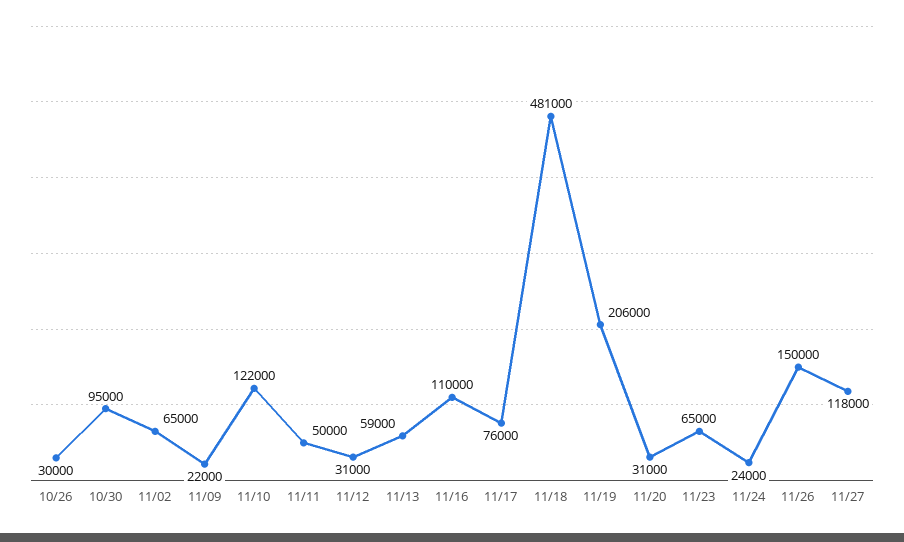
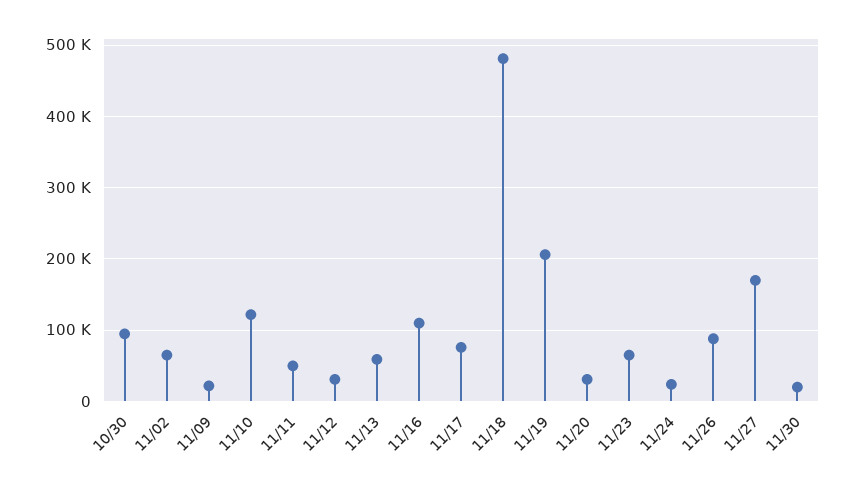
10/26: 30000 -> none
11/26: 150000 -> 90000
11/27: 118000 -> 170000
11/30: none -> 20000

